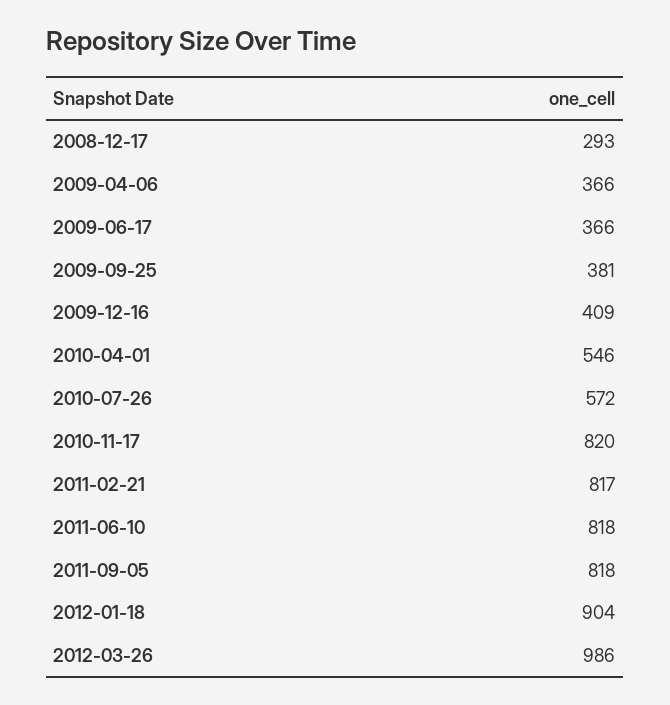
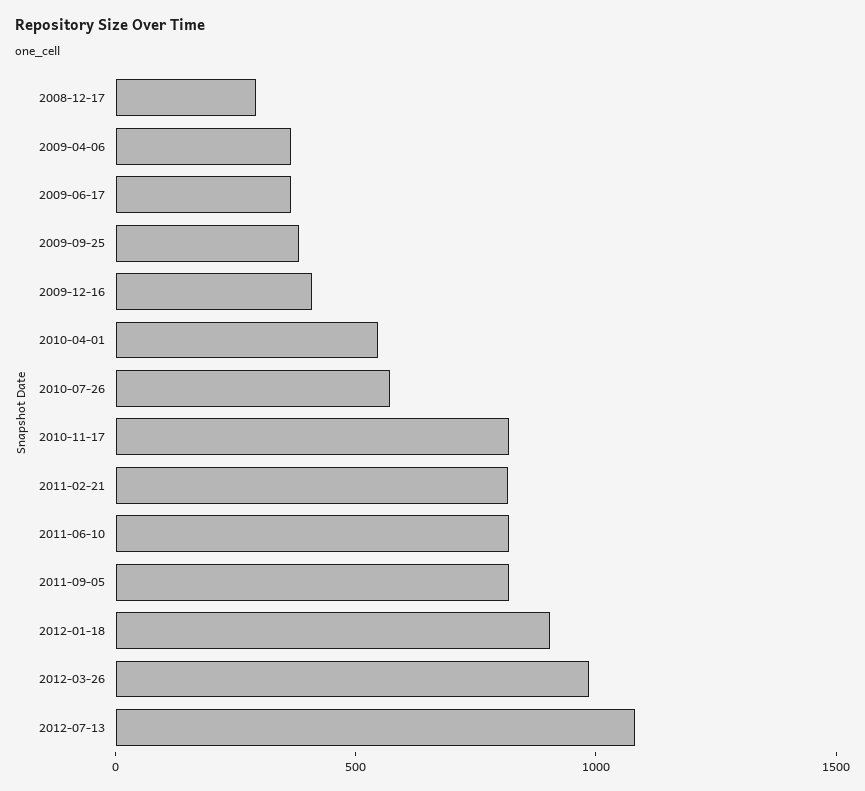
2012-07-13: none -> 1100

